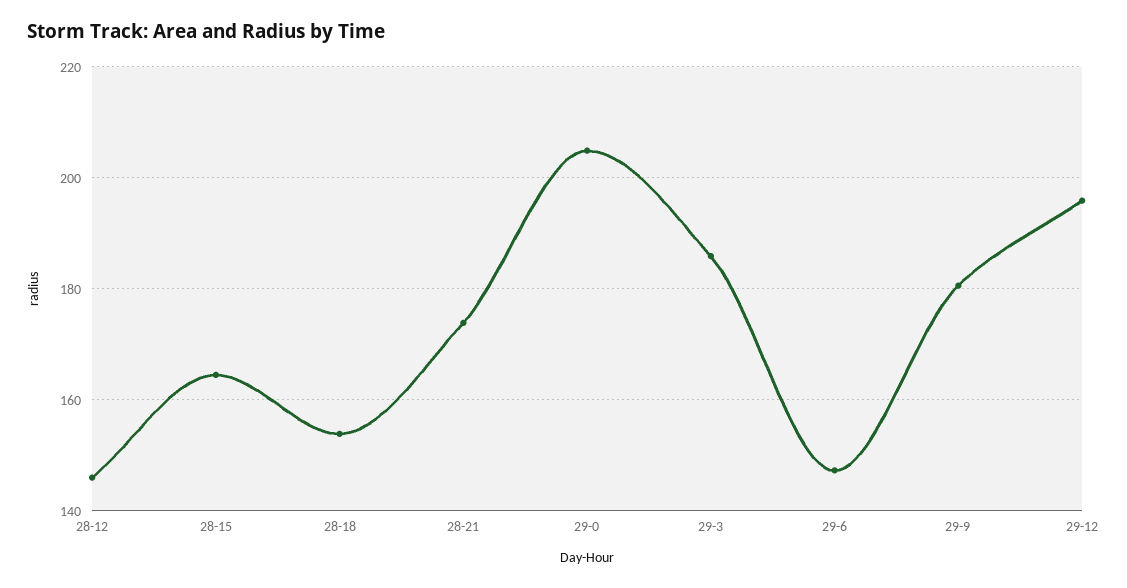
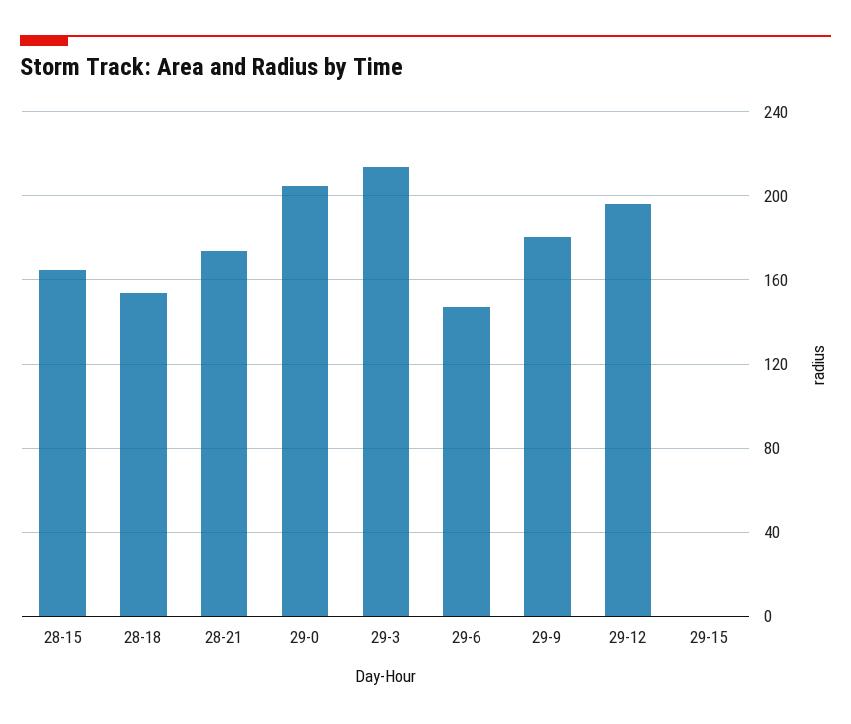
28-12: 146 -> none
29-3: 186 -> 215
29-15: none -> 0

